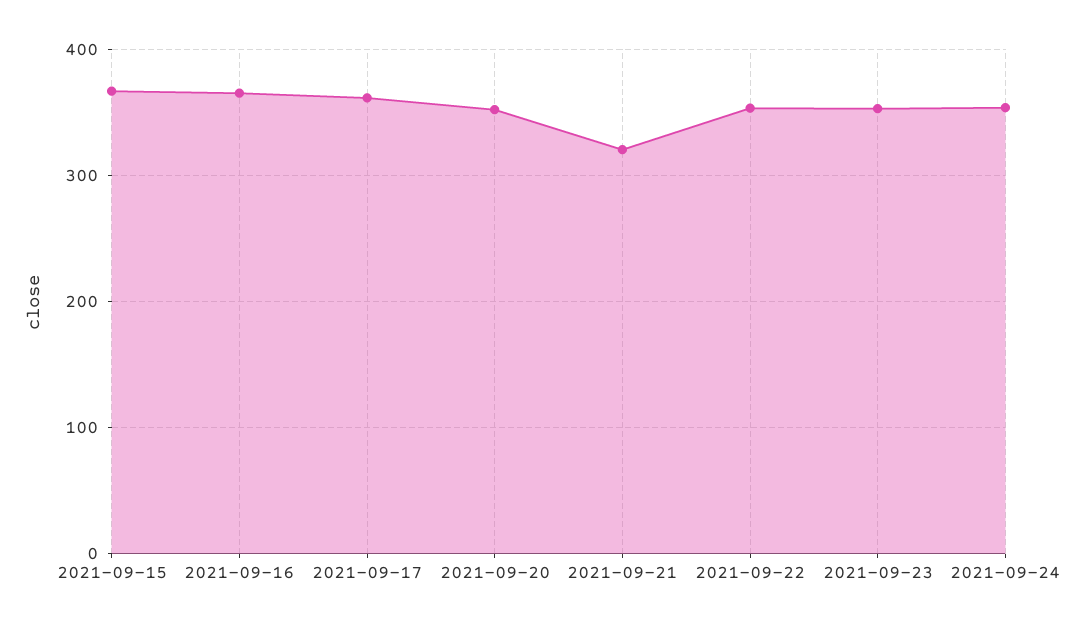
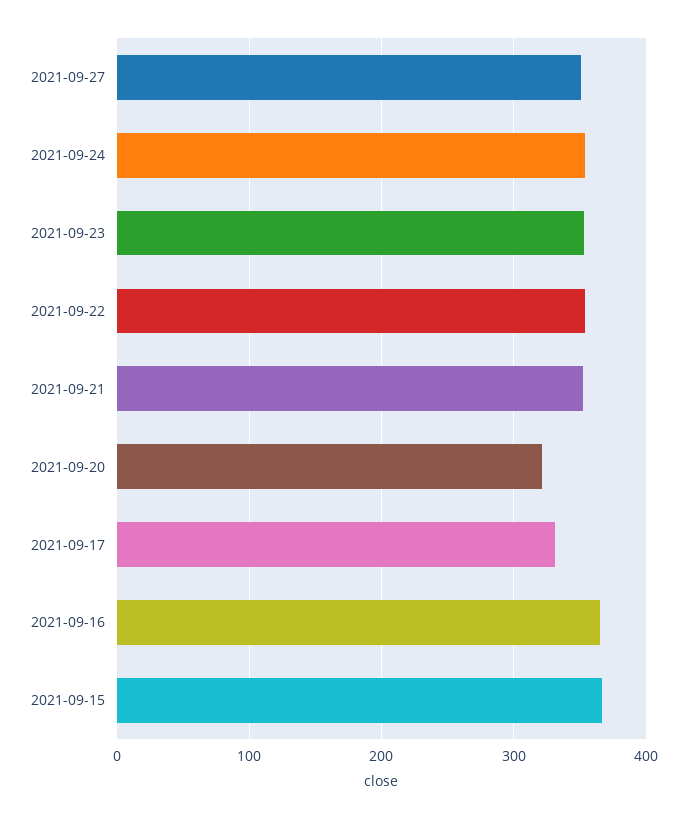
2021-09-17: 360 -> 330
2021-09-20: 350 -> 320
2021-09-21: 320 -> 350
2021-09-27: none -> 350

